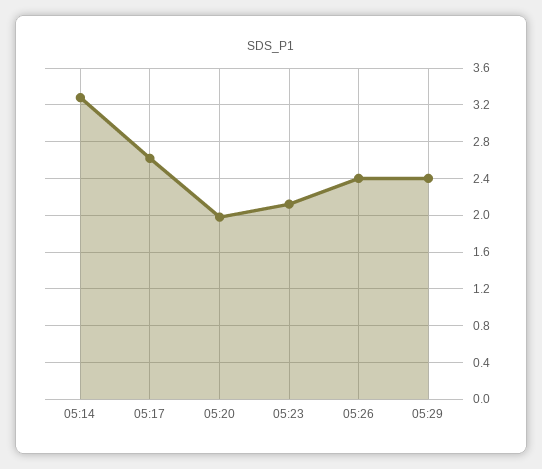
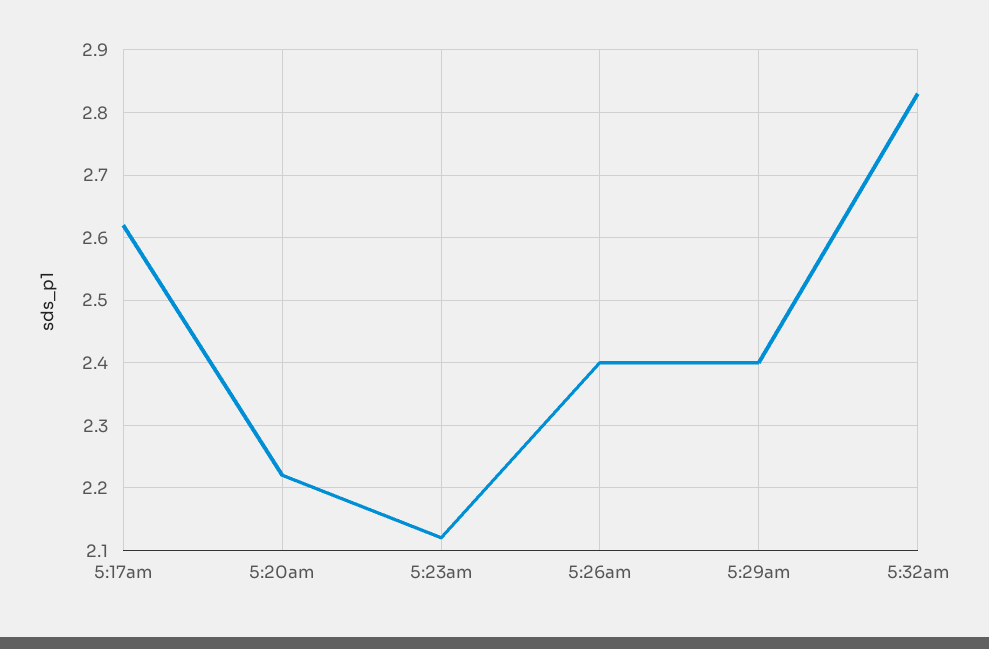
05:14: 3.3 -> none
05:20: 2 -> 2.22
5:32am: none -> 2.83

